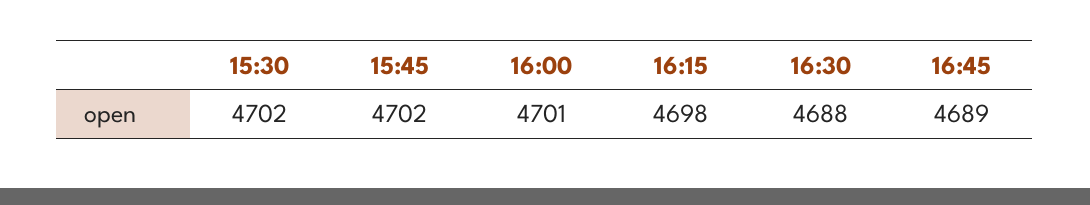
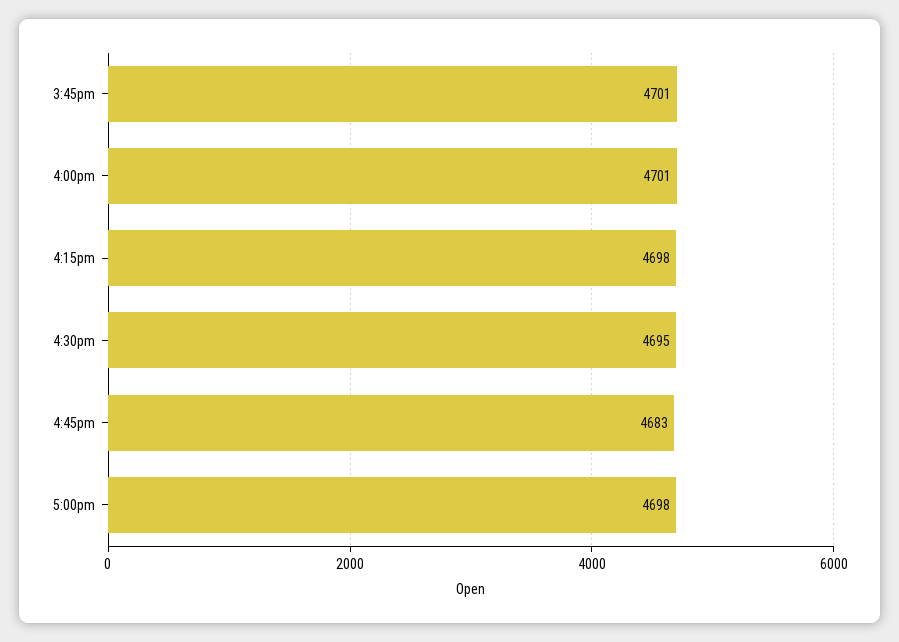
15:30: 4702 -> none
15:45: 4702 -> 4701
16:30: 4688 -> 4695
16:45: 4689 -> 4683
5:00pm: none -> 4698

